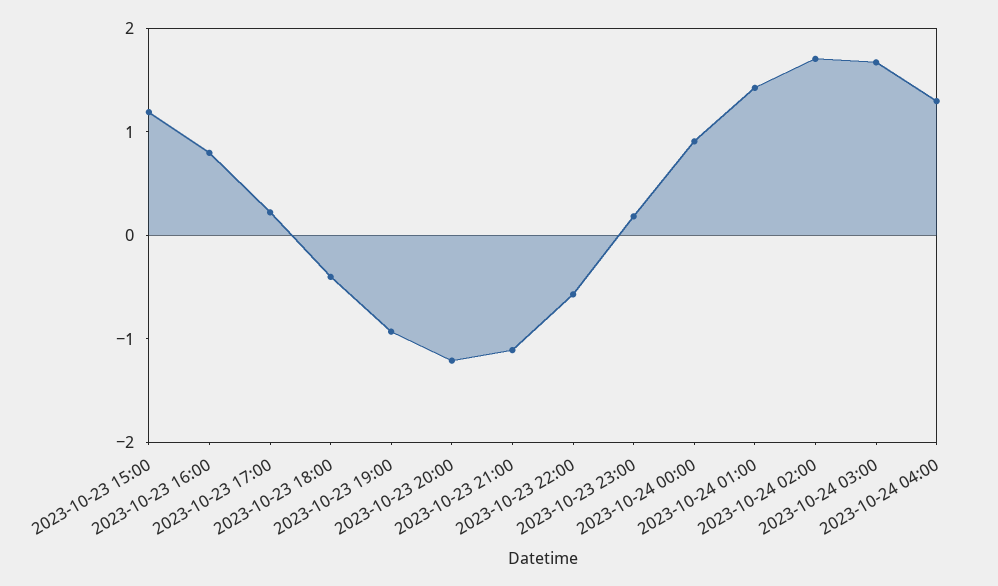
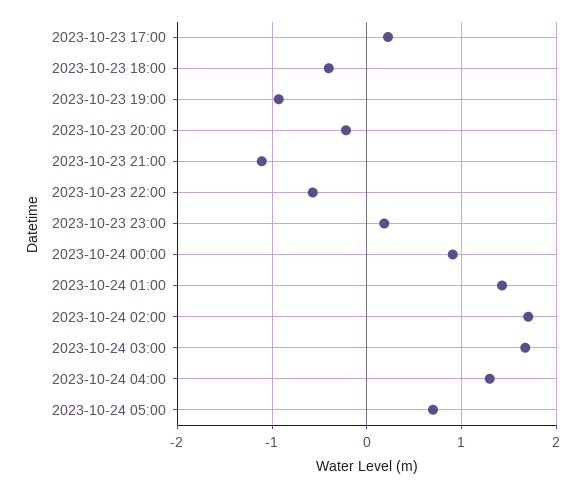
2023-10-23 15:00: 1.2 -> none
2023-10-23 16:00: 0.8 -> none
2023-10-23 20:00: -1.2 -> -0.2
2023-10-24 05:00: none -> 0.7

